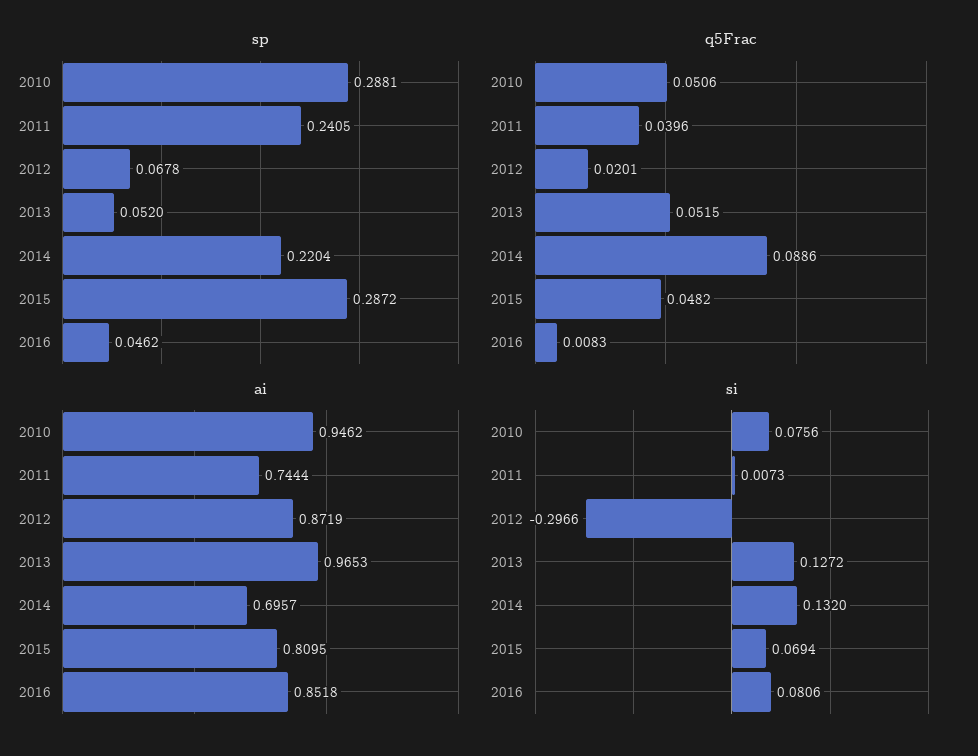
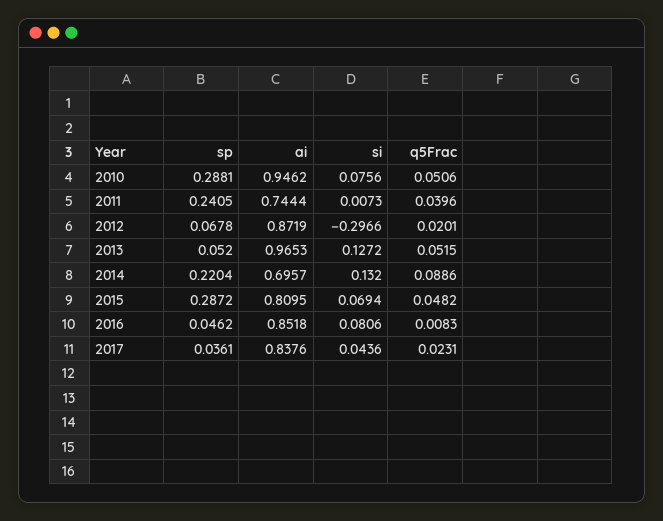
sp, 2017: none -> 0.0361
ai, 2017: none -> 0.8376
si, 2017: none -> 0.0436
q5Frac, 2017: none -> 0.0231

